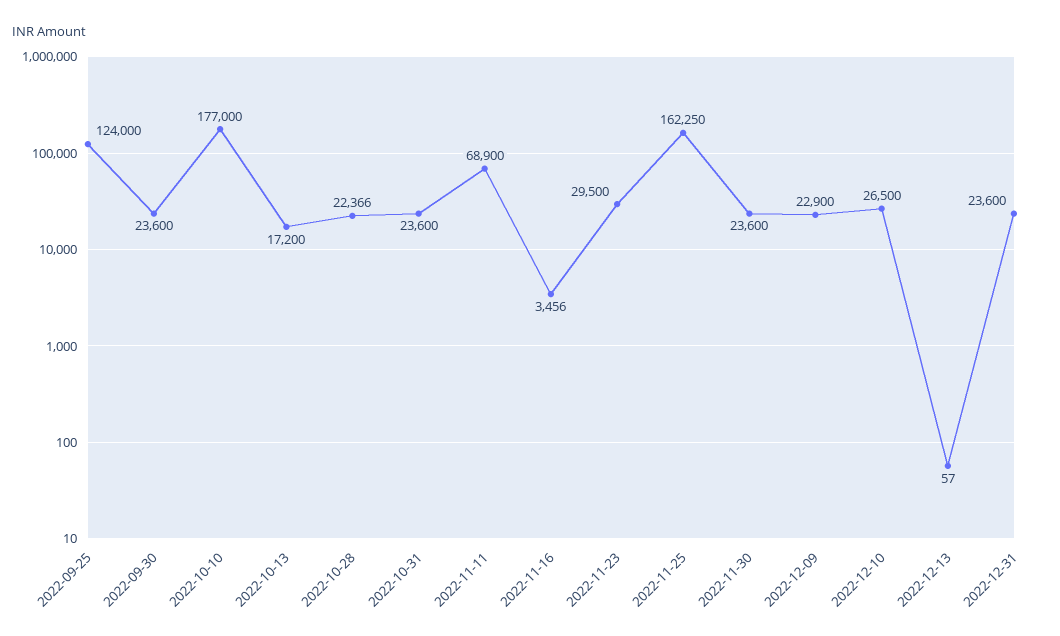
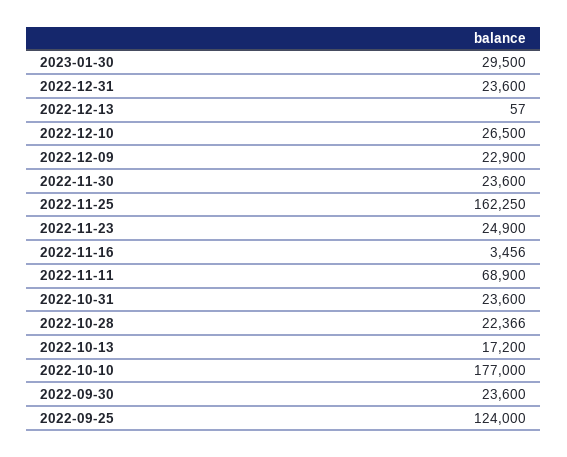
2022-11-23: 29500 -> 24900
2023-01-30: none -> 29500

